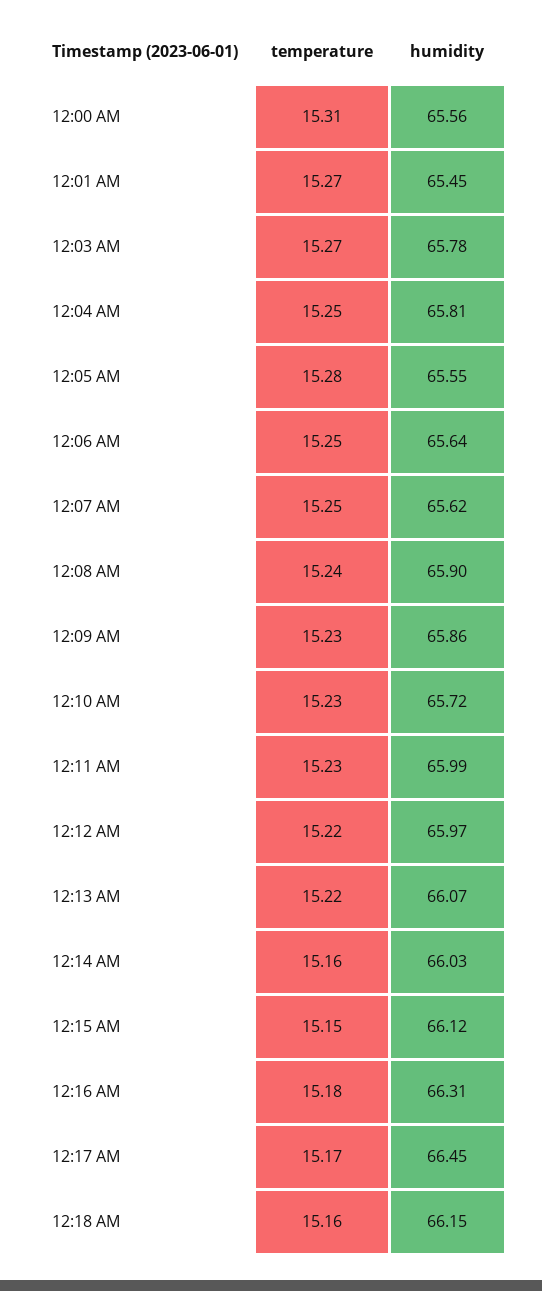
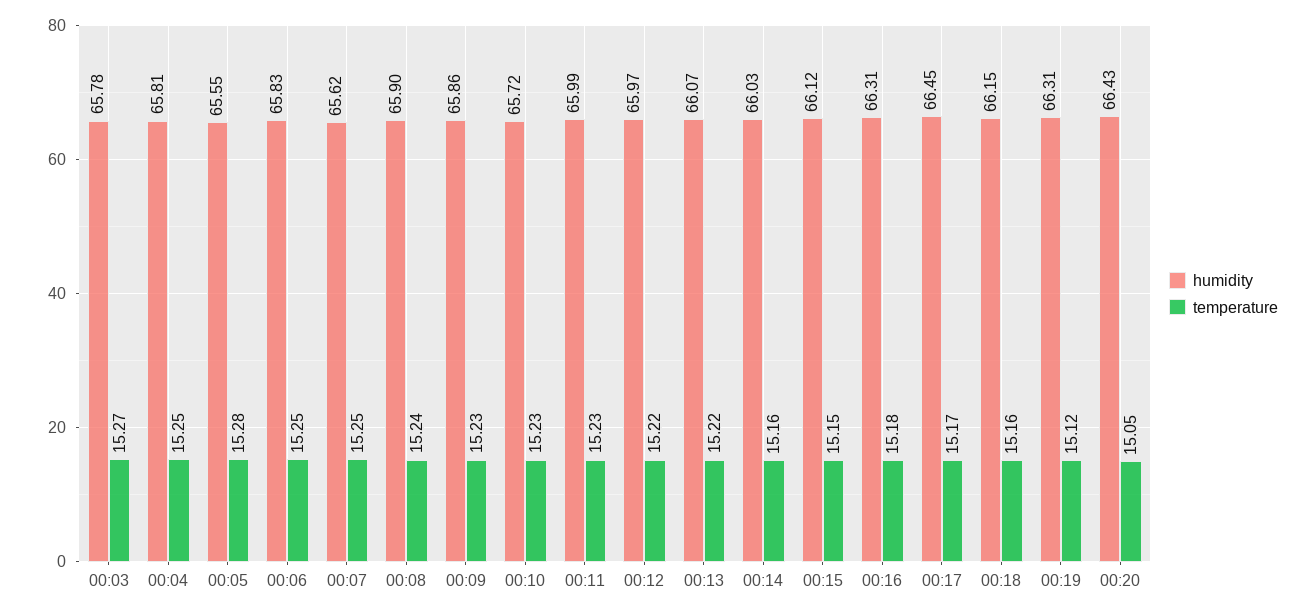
temperature, 12:00 AM: 15.31 -> none
humidity, 12:00 AM: 65.56 -> none
temperature, 12:01 AM: 15.27 -> none
humidity, 12:01 AM: 65.45 -> none
humidity, 12:06 AM: 65.64 -> 65.83
humidity, 00:19: none -> 66.31
temperature, 00:19: none -> 15.12
humidity, 00:20: none -> 66.43
temperature, 00:20: none -> 15.05

